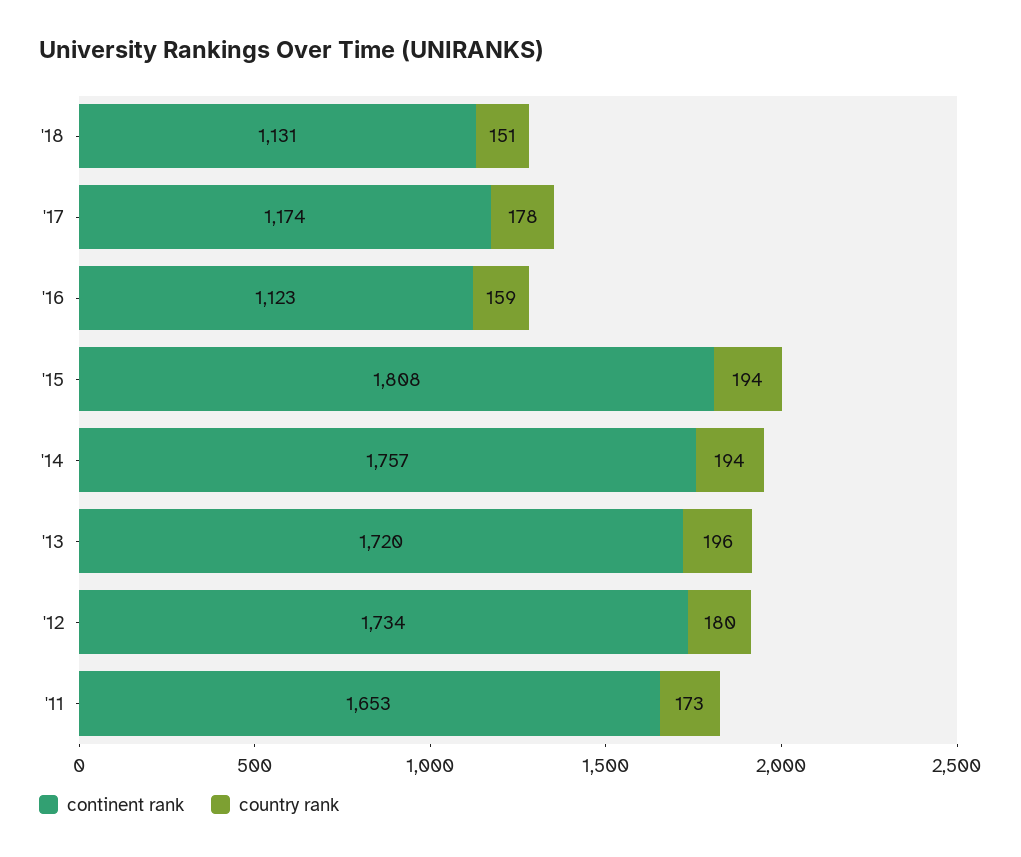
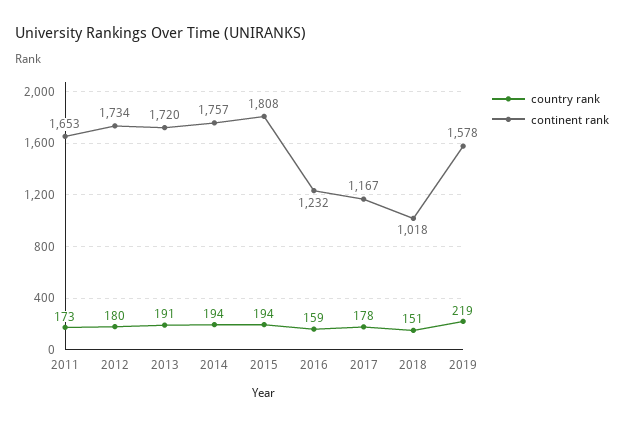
continent rank, '18: 1131 -> 1018
continent rank, '17: 1174 -> 1167
continent rank, '16: 1123 -> 1232
country rank, '13: 196 -> 191
country rank, 2019: none -> 219
continent rank, 2019: none -> 1578

